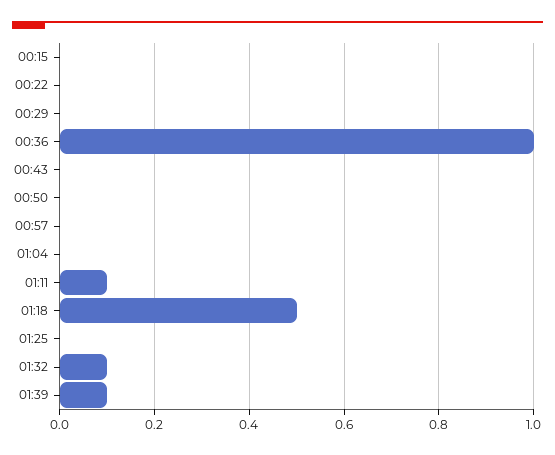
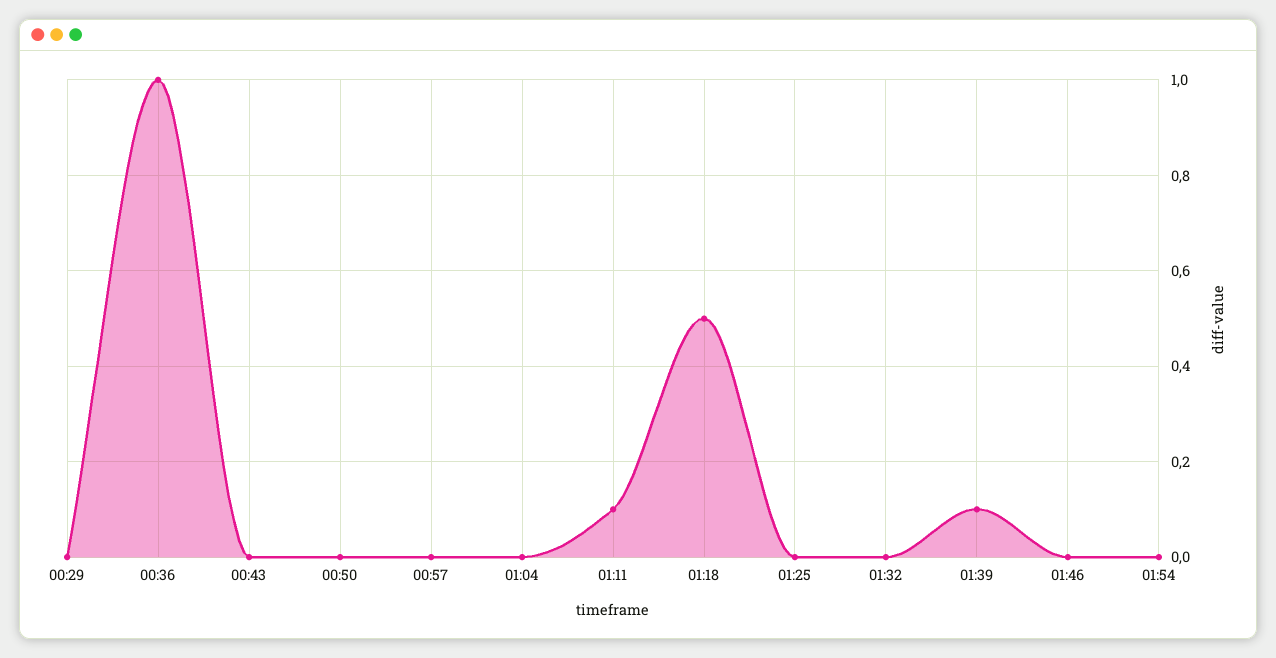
00:15: 0 -> none
00:22: 0 -> none
01:32: 0.1 -> 0
01:46: none -> 0
01:54: none -> 0

